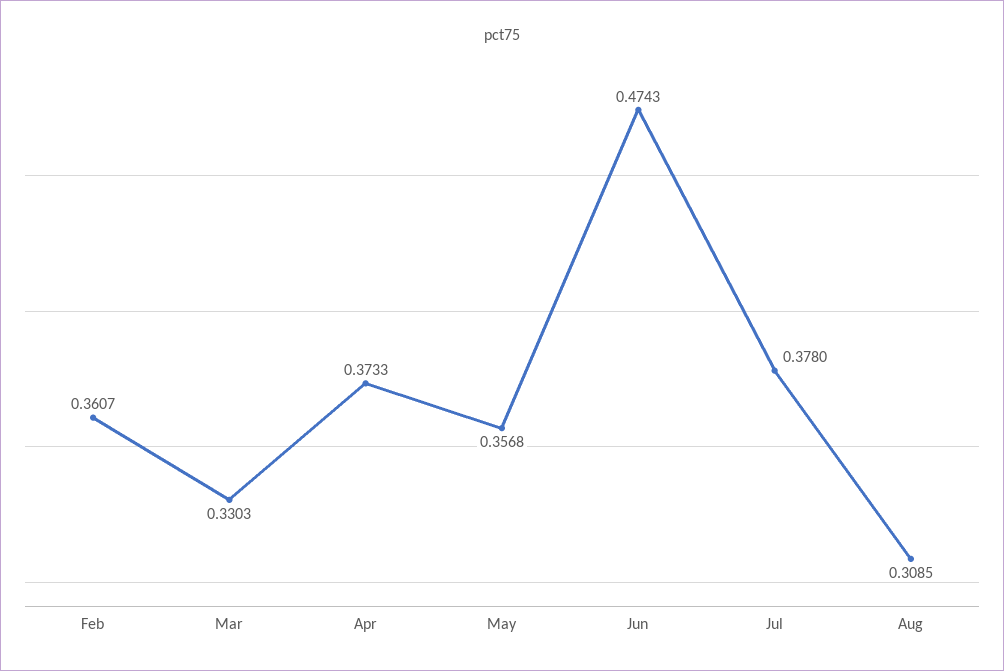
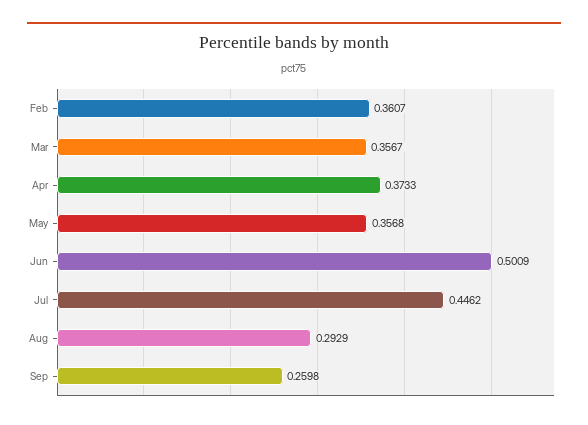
Mar: 0.3303 -> 0.3567
Jun: 0.4743 -> 0.5009
Jul: 0.378 -> 0.4462
Aug: 0.3085 -> 0.2929
Sep: none -> 0.2598

